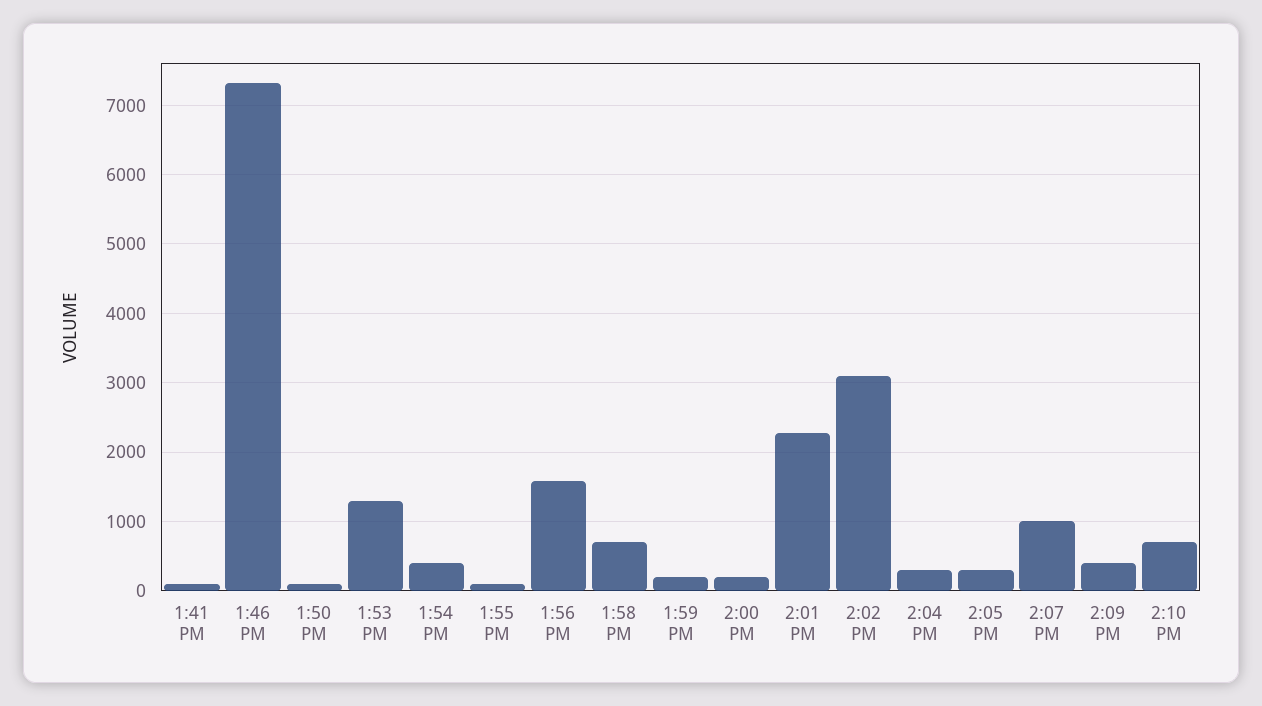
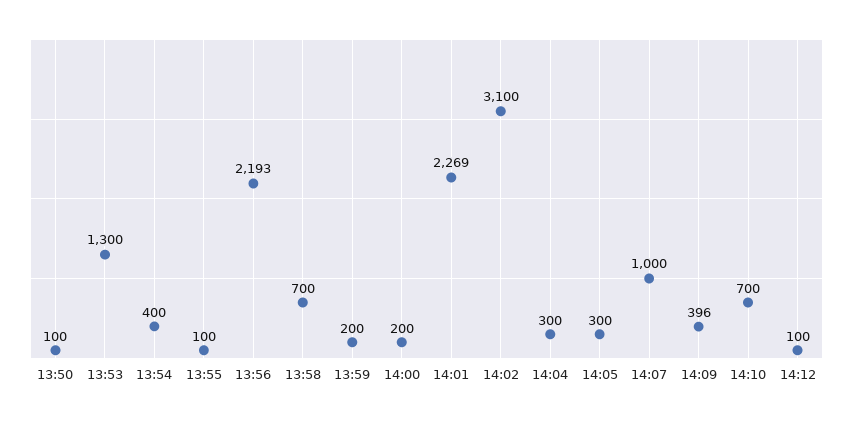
1:41 PM: 100 -> none
1:46 PM: 7300 -> none
1:56 PM: 1600 -> 2193
14:12: none -> 100

